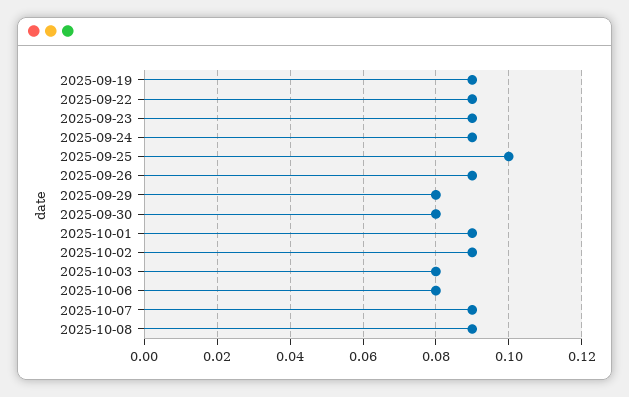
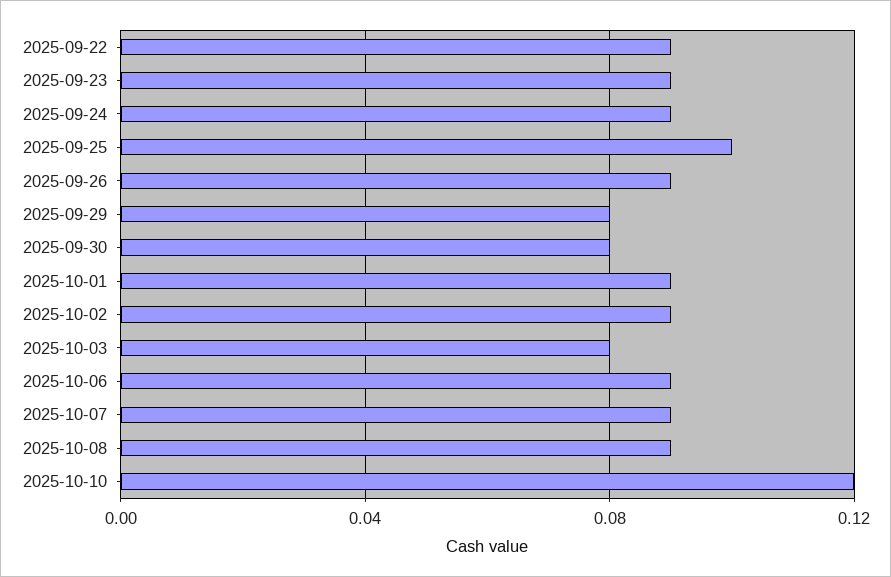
2025-09-19: 0.09 -> none
2025-10-06: 0.08 -> 0.09
2025-10-10: none -> 0.12

